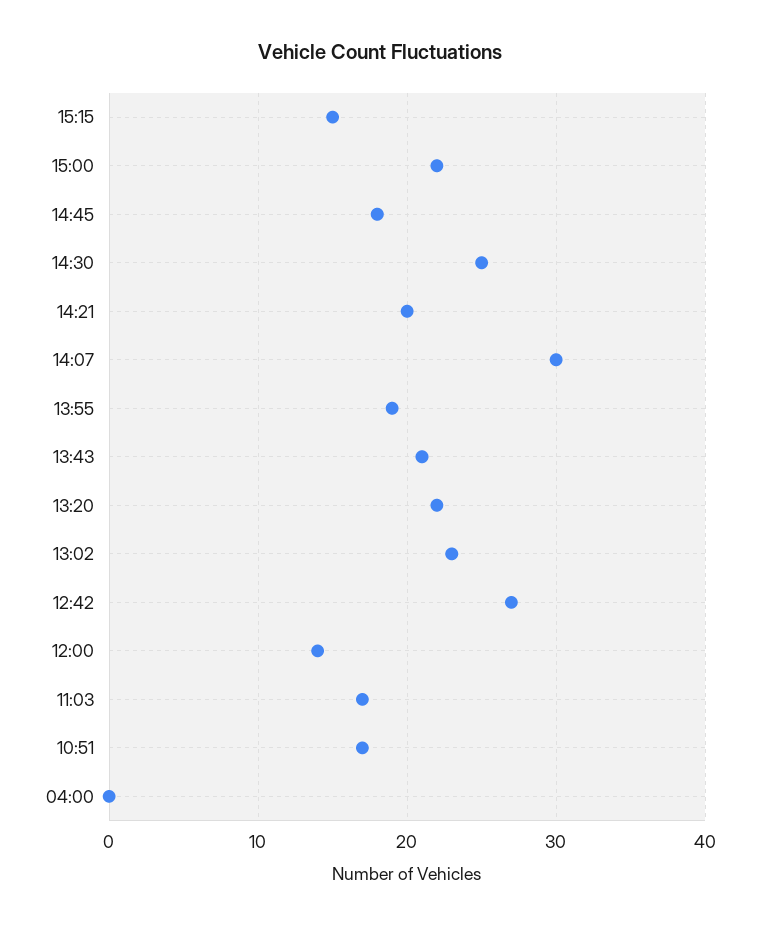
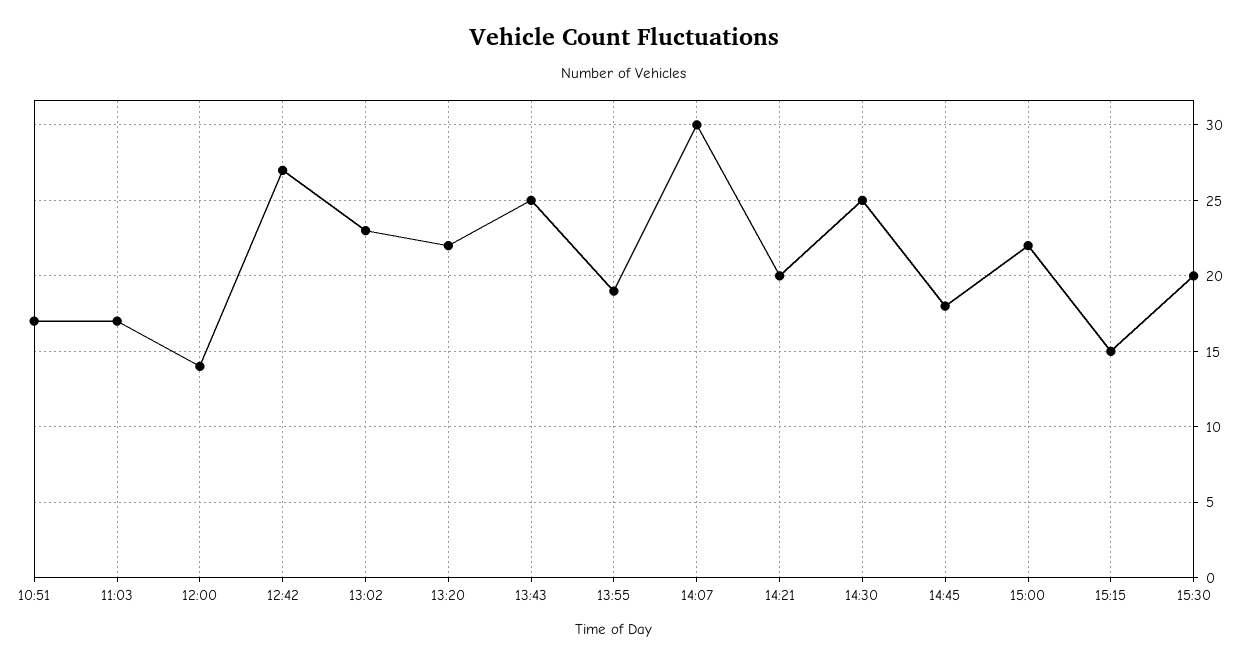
13:43: 21 -> 25
04:00: 0 -> none
15:30: none -> 20

